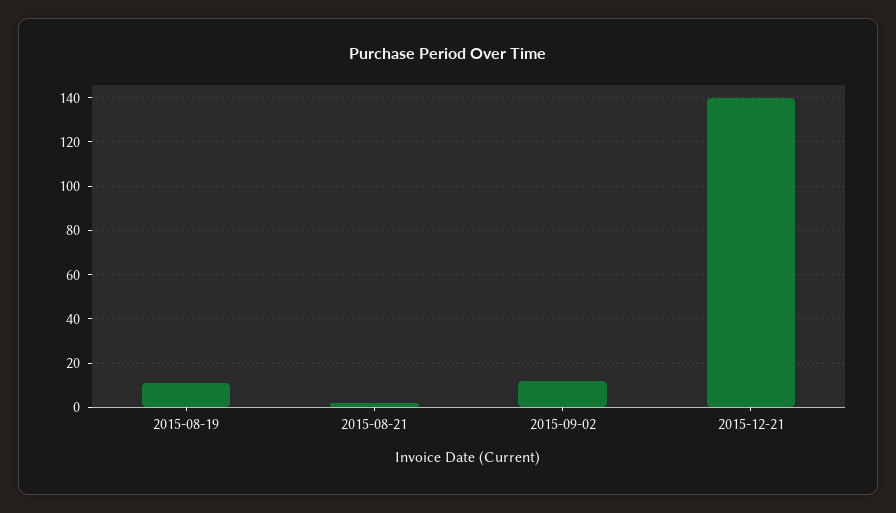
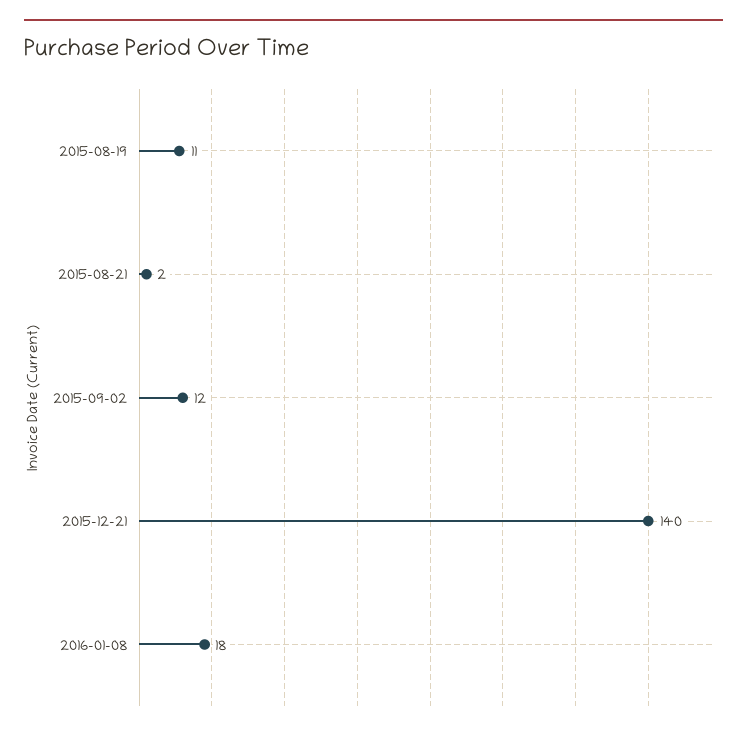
2016-01-08: none -> 18

